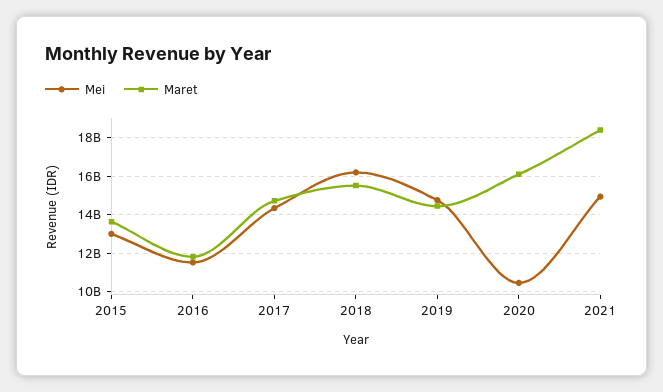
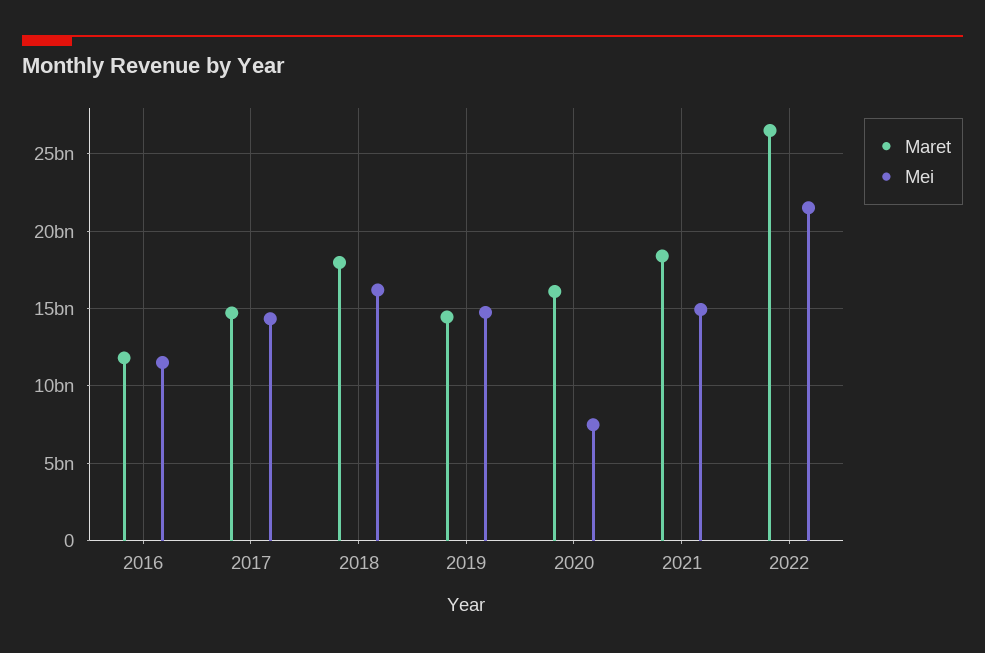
Mei, 2015: 13000000000 -> none
Maret, 2015: 13500000000 -> none
Maret, 2018: 15500000000 -> 18000000000
Mei, 2020: 10500000000 -> 7500000000
Maret, 2022: none -> 26500000000
Mei, 2022: none -> 21500000000

